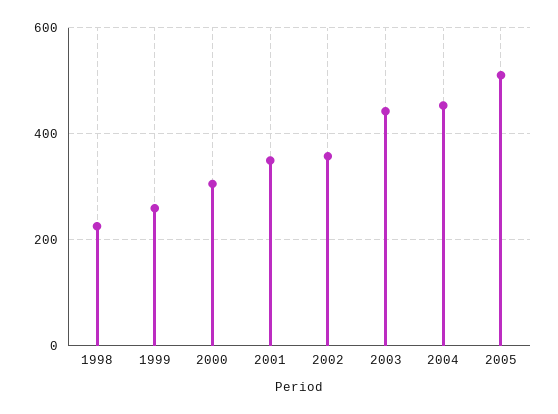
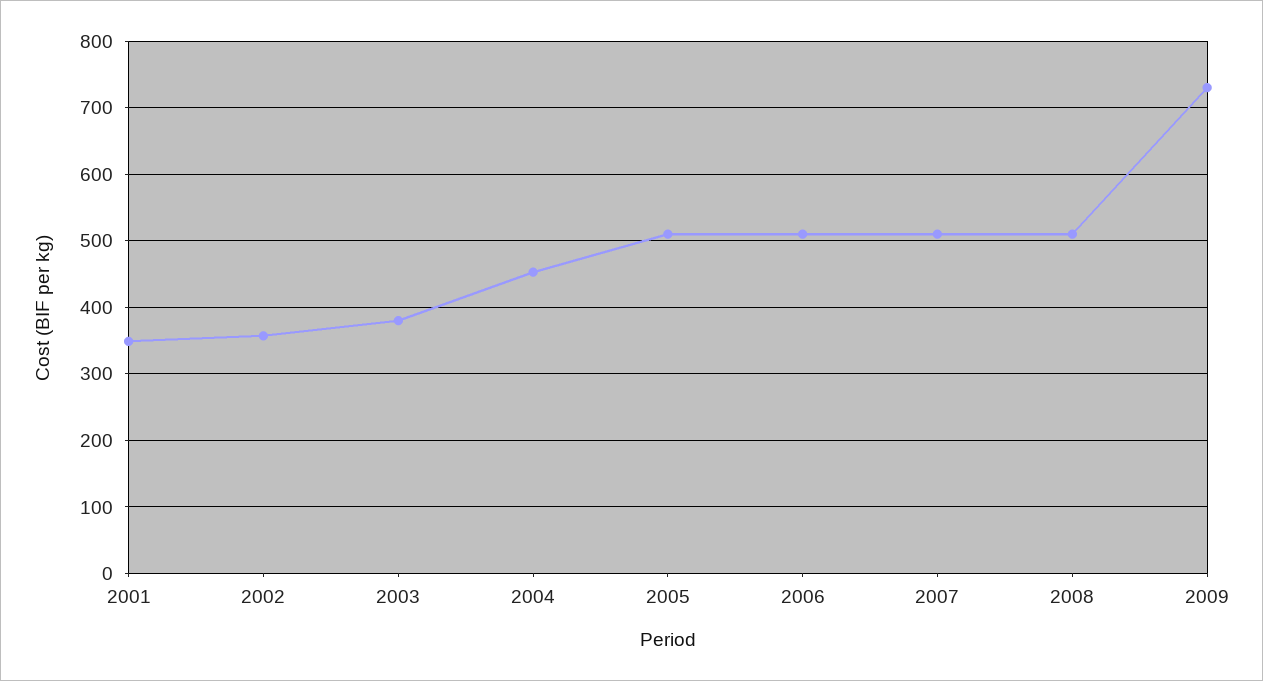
1998: 220 -> none
1999: 260 -> none
2000: 300 -> none
2003: 440 -> 380
2006: none -> 510
2007: none -> 510
2008: none -> 510
2009: none -> 730

